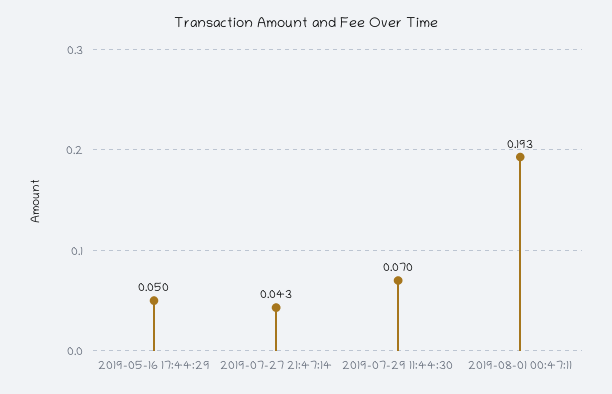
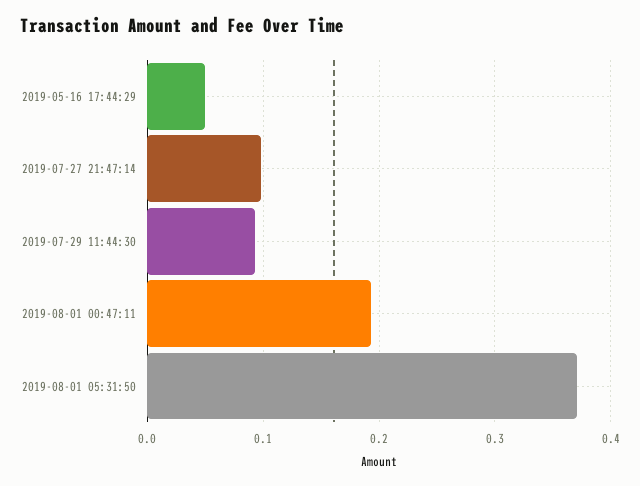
2019-07-27 21:47:14: 0.043 -> 0.1
2019-07-29 11:44:30: 0.07 -> 0.09
2019-08-01 05:31:50: none -> 0.37

